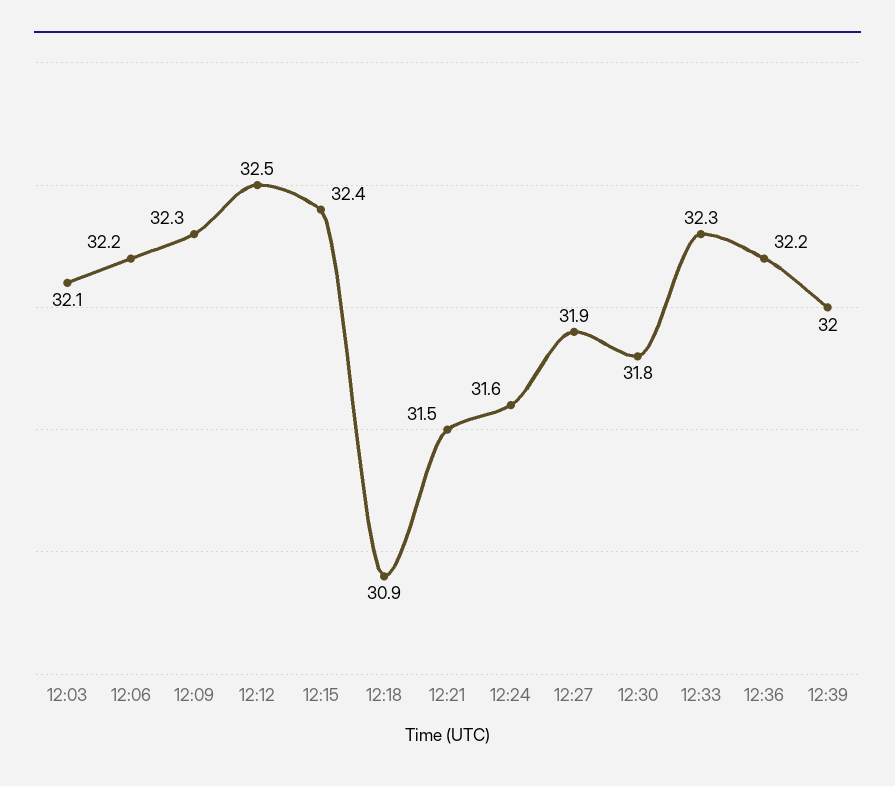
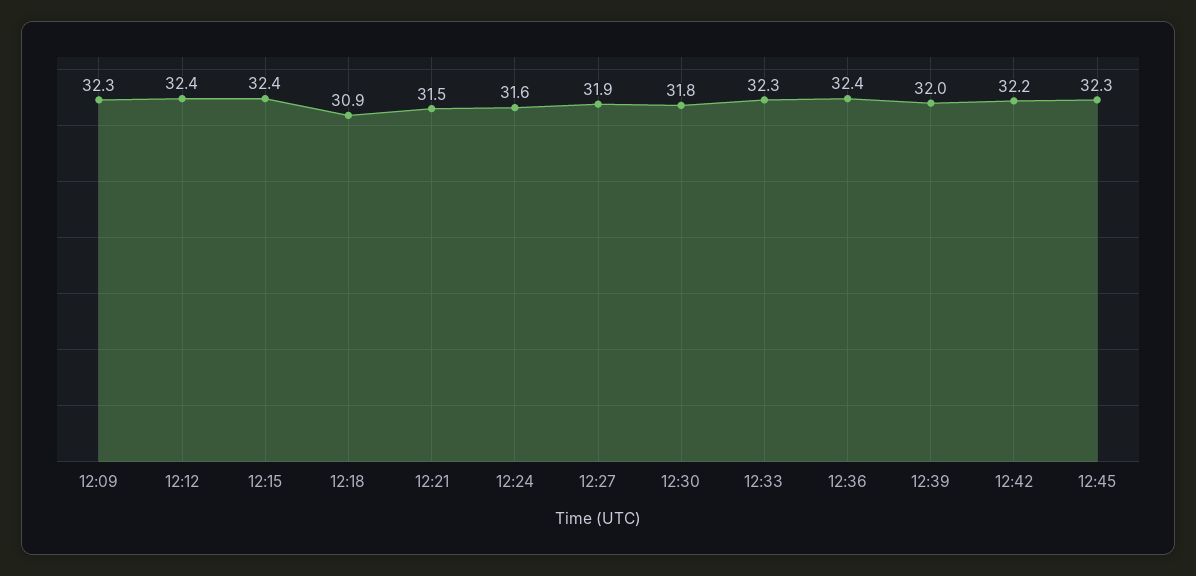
12:03: 32.1 -> none
12:06: 32.2 -> none
12:12: 32.5 -> 32.4
12:36: 32.2 -> 32.4
12:42: none -> 32.2
12:45: none -> 32.3

